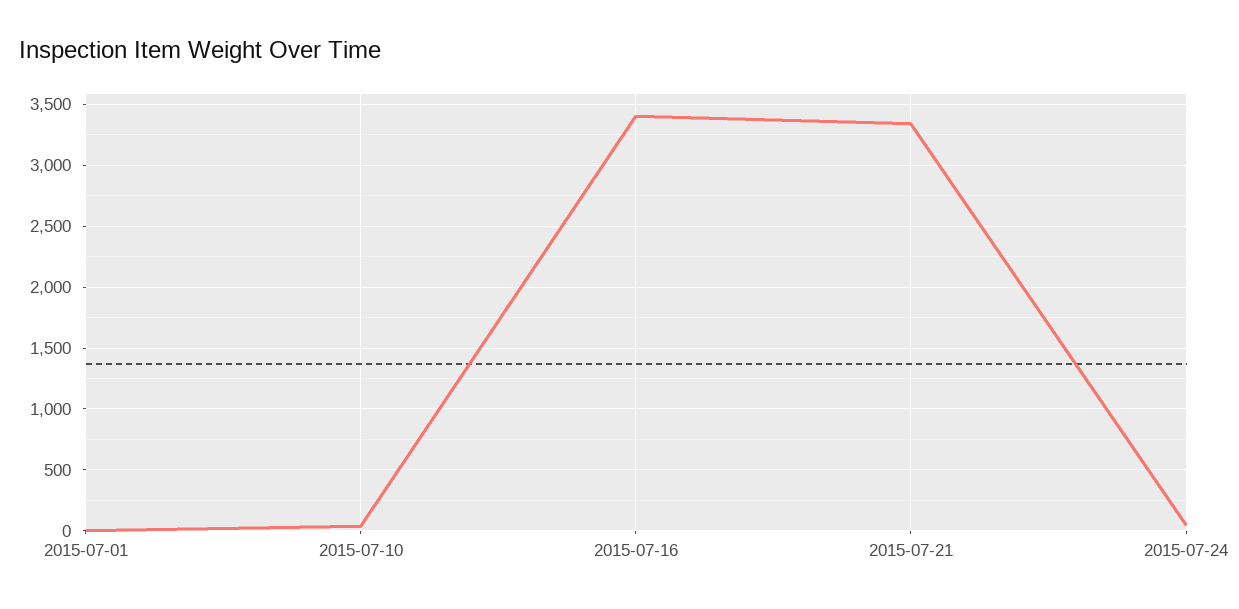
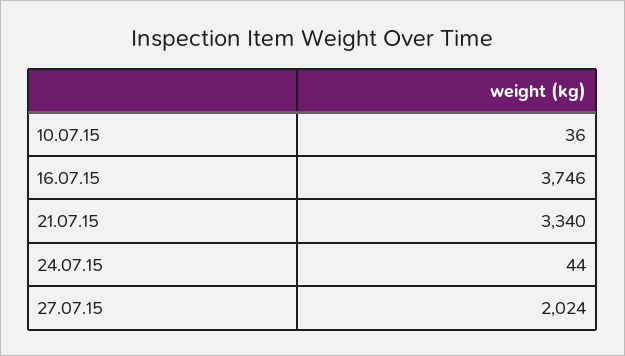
2015-07-01: 0 -> none
2015-07-16: 3400 -> 3746
27.07.15: none -> 2024

